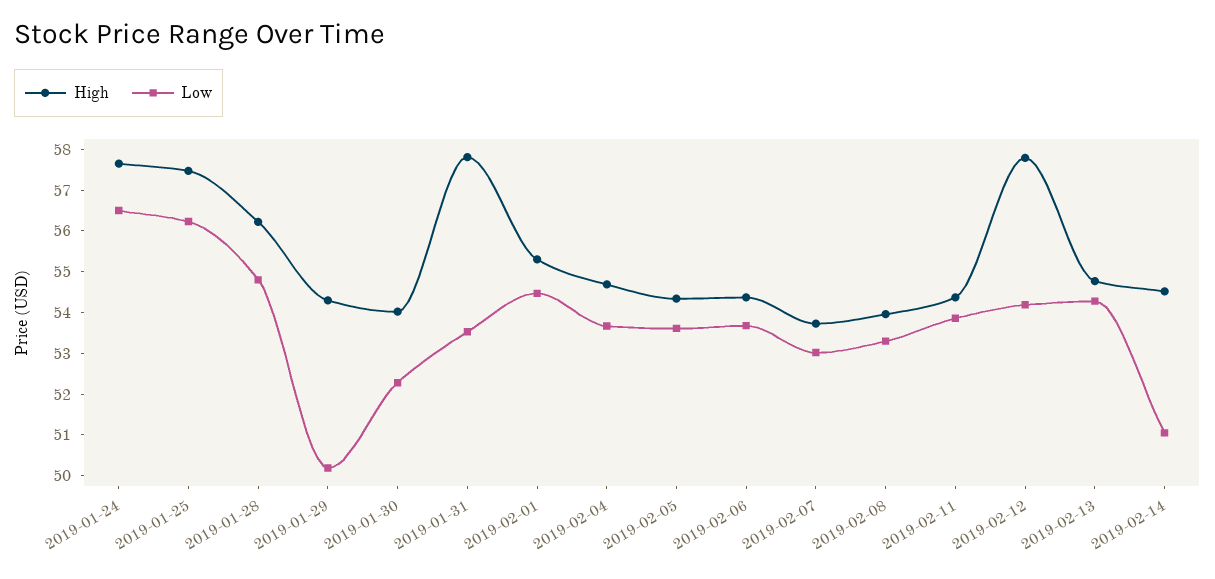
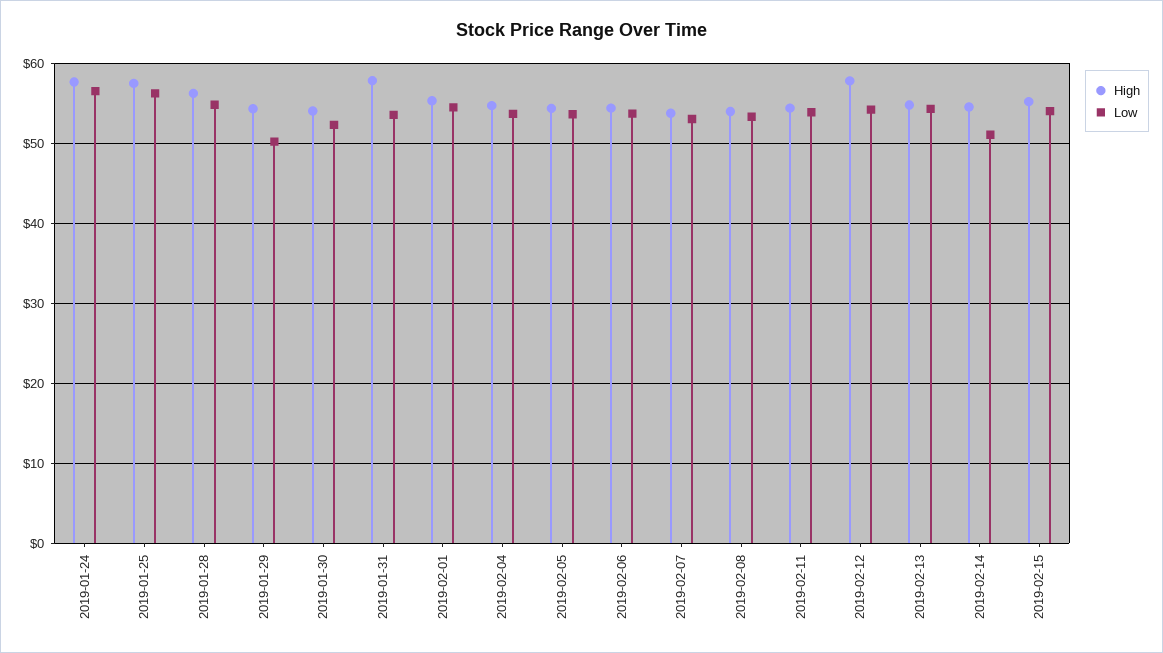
High, 2019-02-15: none -> 55
Low, 2019-02-15: none -> 54

